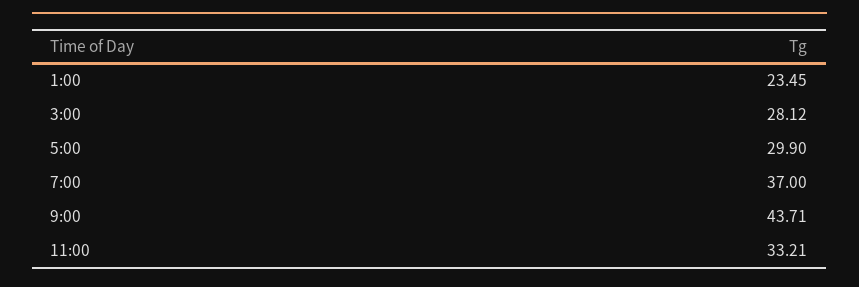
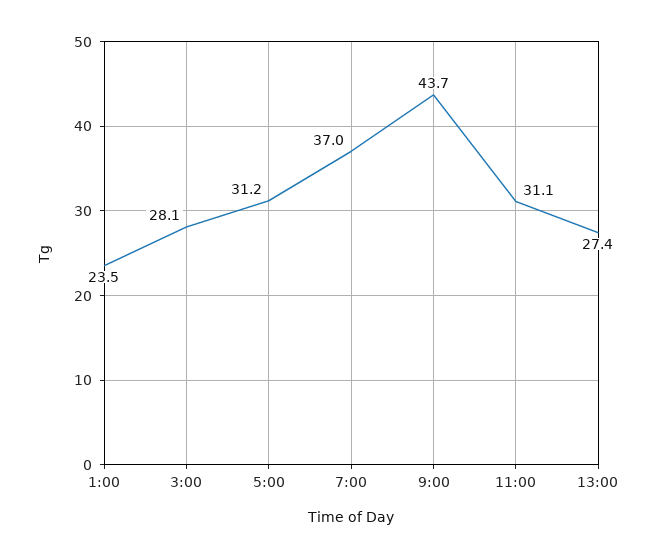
5:00: 29.9 -> 31.2
11:00: 33.21 -> 31.1
13:00: none -> 27.4

